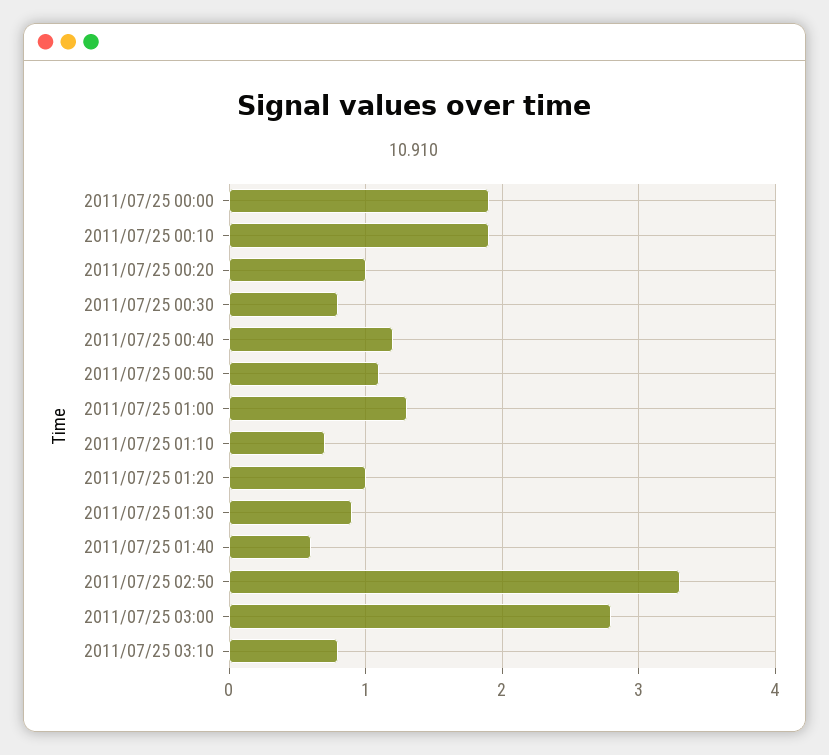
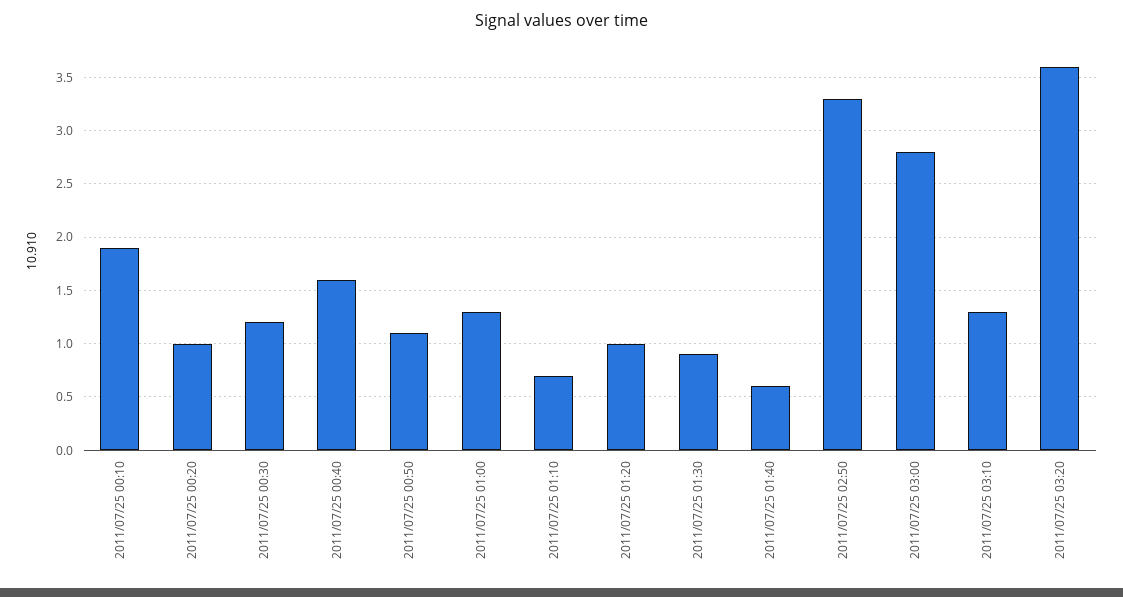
2011/07/25 00:00: 1.9 -> none
2011/07/25 00:30: 0.8 -> 1.2
2011/07/25 00:40: 1.2 -> 1.6
2011/07/25 03:10: 0.8 -> 1.3
2011/07/25 03:20: none -> 3.6

